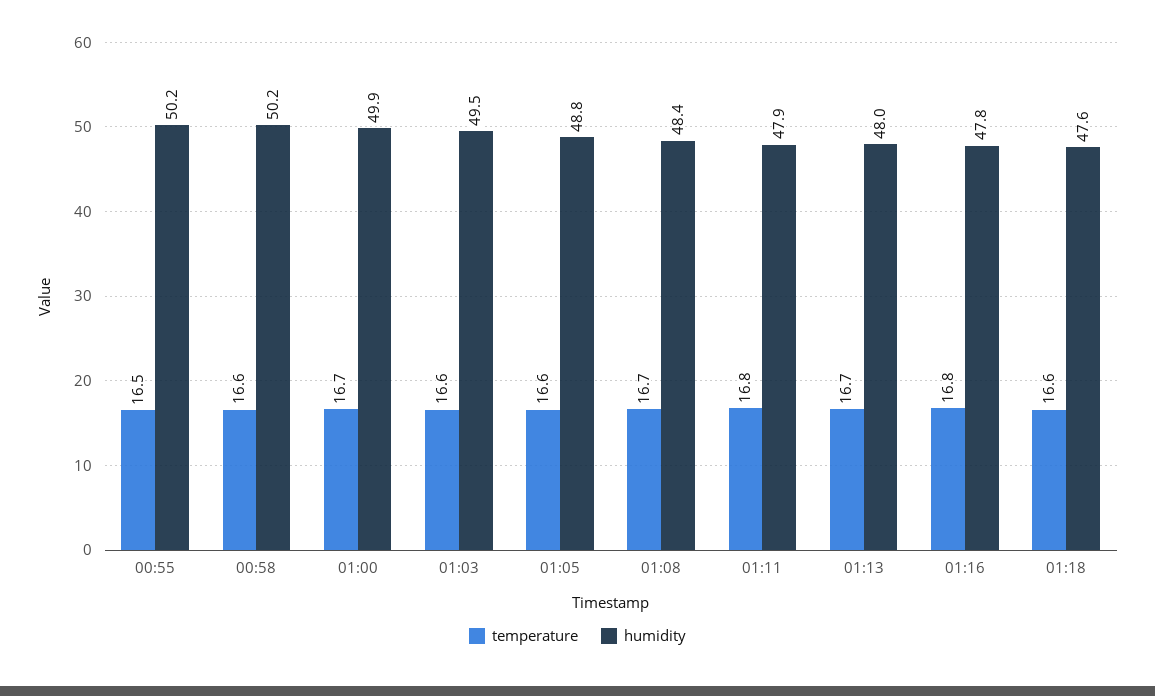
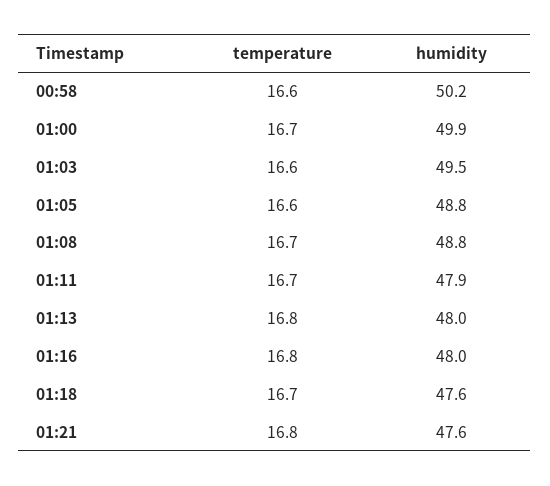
temperature, 00:55: 16.5 -> none
humidity, 00:55: 50.2 -> none
humidity, 01:08: 48.4 -> 48.8
temperature, 01:11: 16.8 -> 16.7
temperature, 01:13: 16.7 -> 16.8
humidity, 01:16: 47.8 -> 48
temperature, 01:18: 16.6 -> 16.7
temperature, 01:21: none -> 16.8
humidity, 01:21: none -> 47.6

